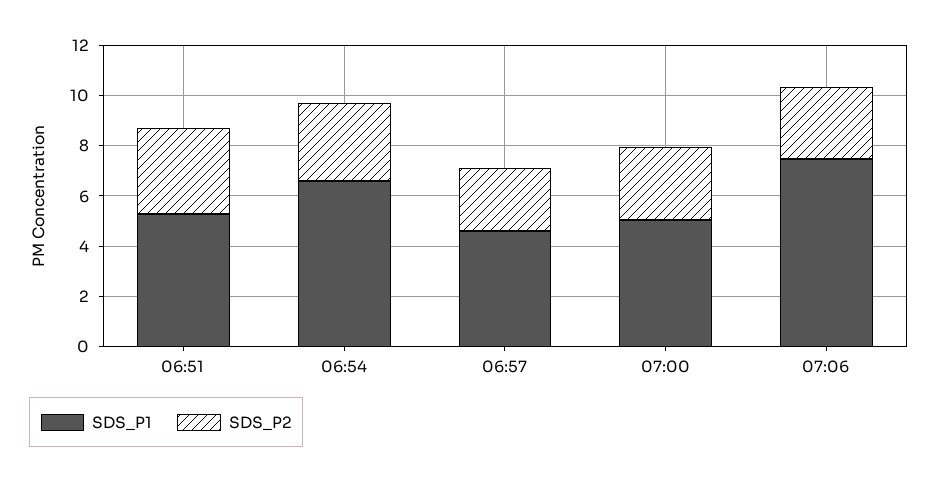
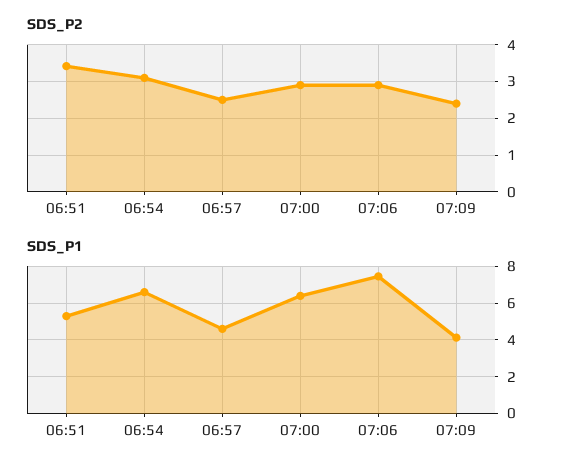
SDS_P1, 07:00: 5 -> 6.5
SDS_P2, 07:09: none -> 2.4
SDS_P1, 07:09: none -> 4

